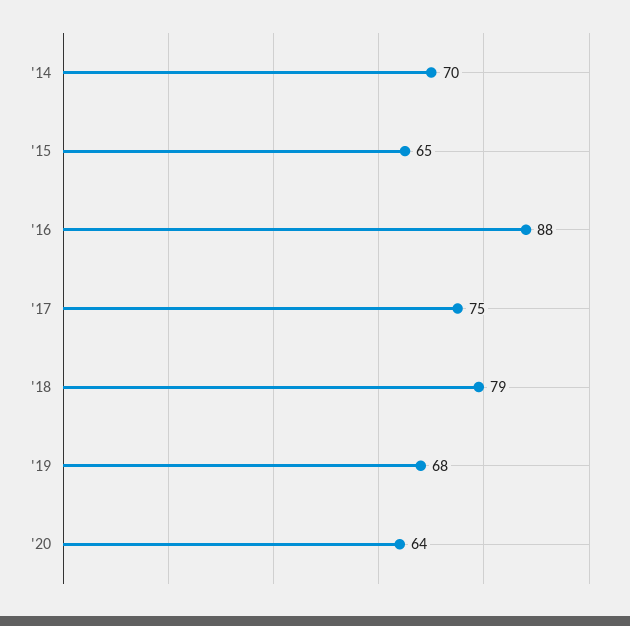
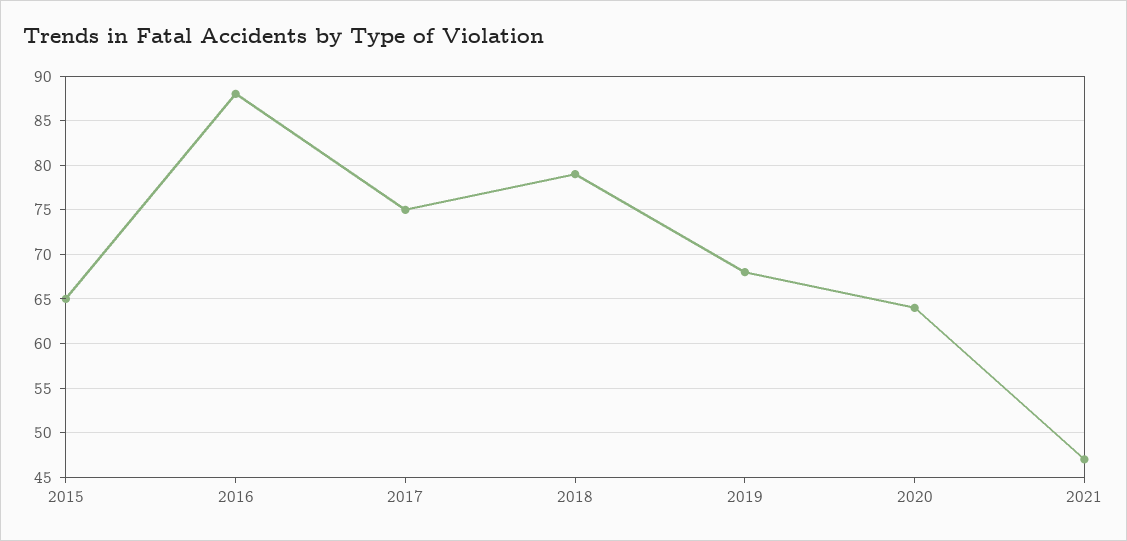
'14: 70 -> none
2021: none -> 47

